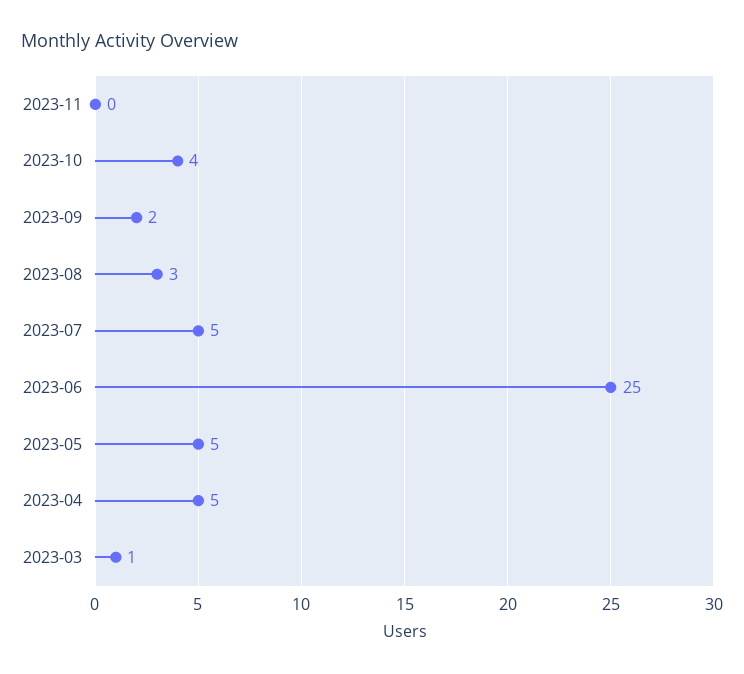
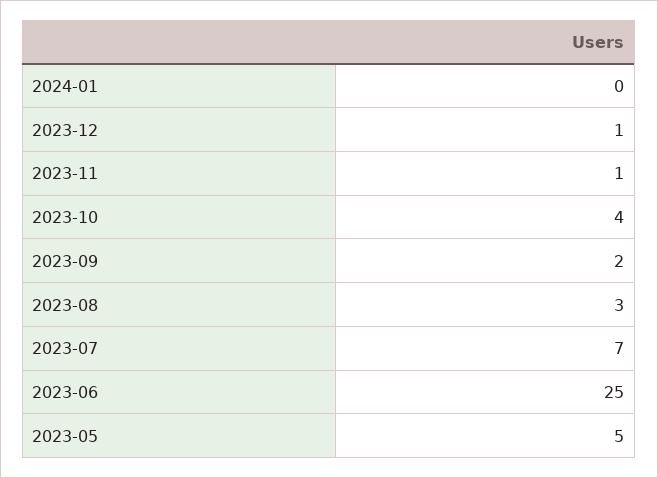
2023-11: 0 -> 1
2023-07: 5 -> 7
2023-04: 5 -> none
2023-03: 1 -> none
2024-01: none -> 0
2023-12: none -> 1

